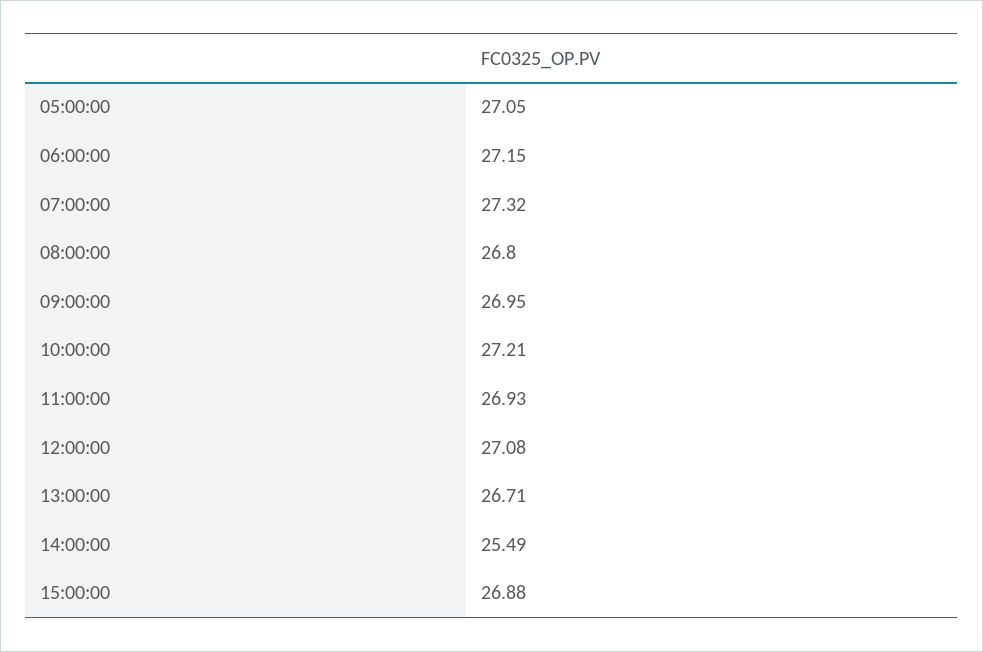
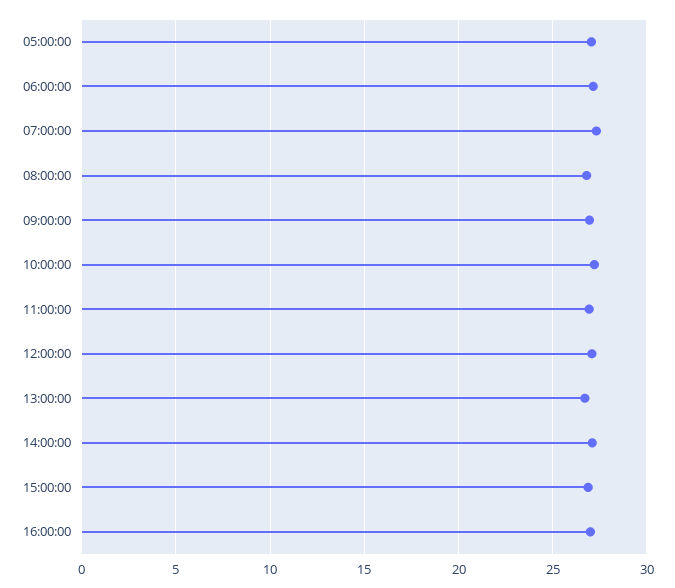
14:00:00: 25.49 -> 27
16:00:00: none -> 27

